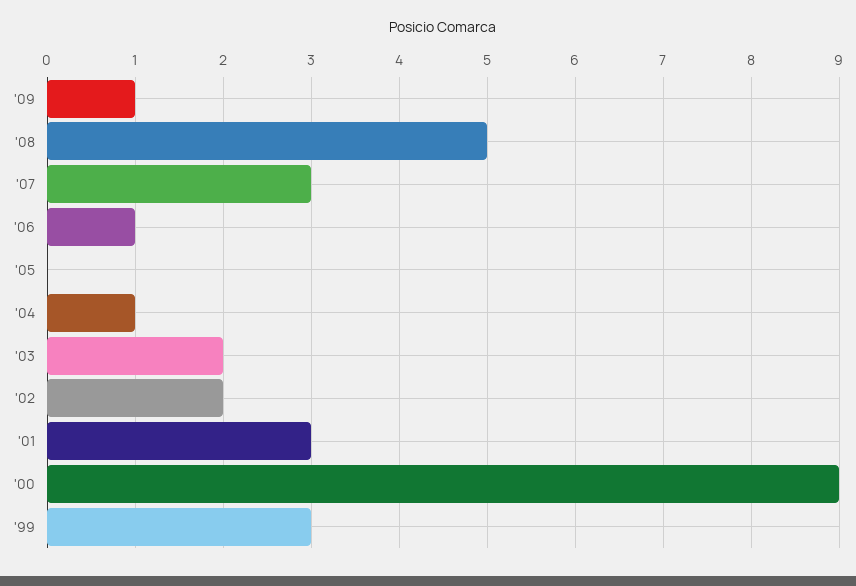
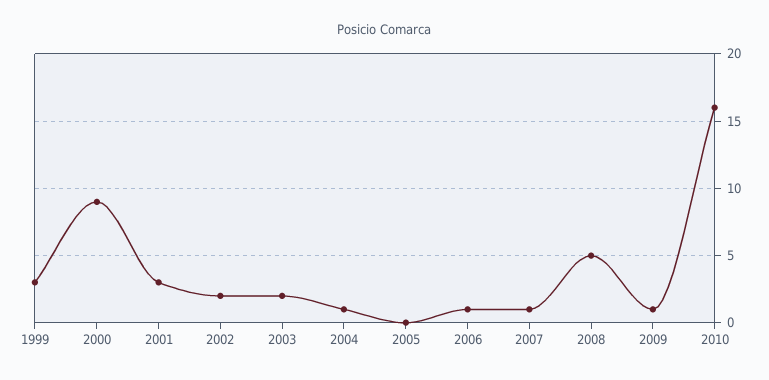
'07: 3 -> 1
2010: none -> 16

